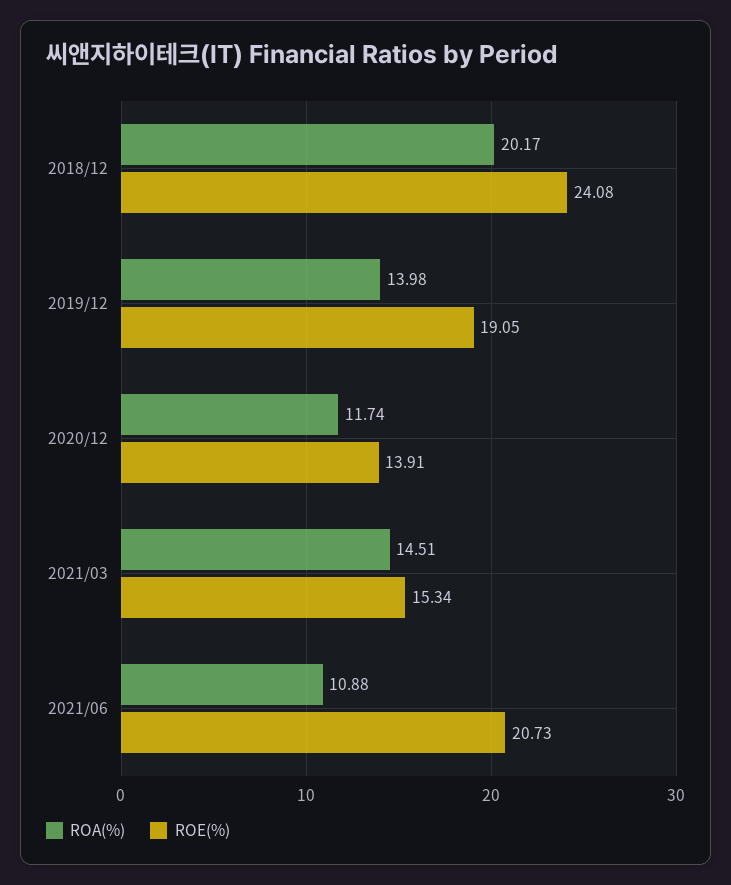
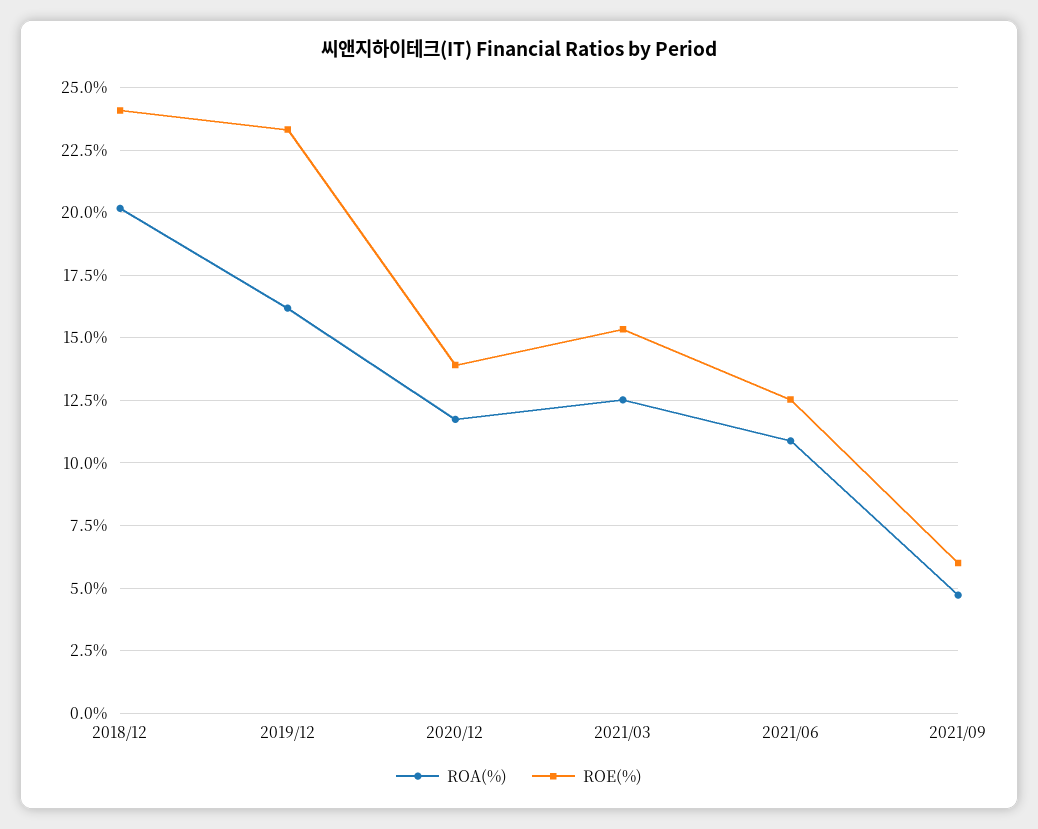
ROA(%), 2019/12: 13.98 -> 16.25
ROE(%), 2019/12: 19.05 -> 23.25
ROA(%), 2021/03: 14.51 -> 12.5
ROE(%), 2021/06: 20.73 -> 12.5
ROA(%), 2021/09: none -> 4.75
ROE(%), 2021/09: none -> 6

